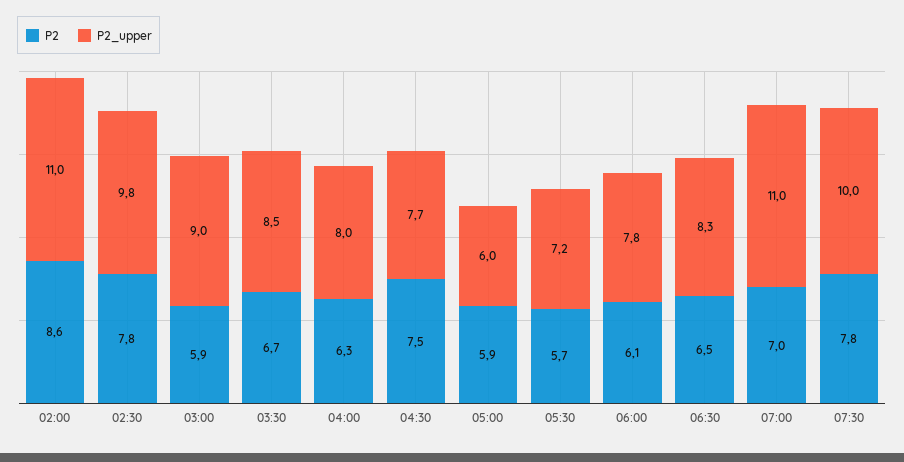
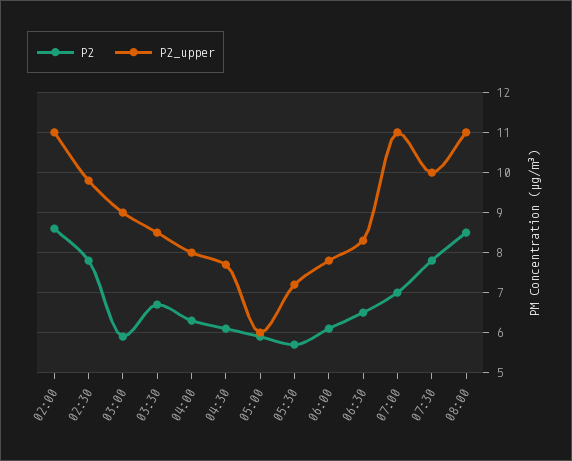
P2, 04:30: 7.5 -> 6
P2, 08:00: none -> 8.5
P2_upper, 08:00: none -> 11

